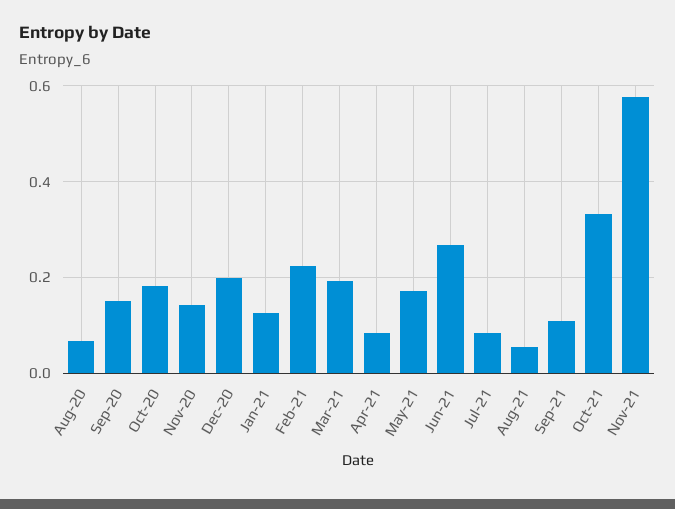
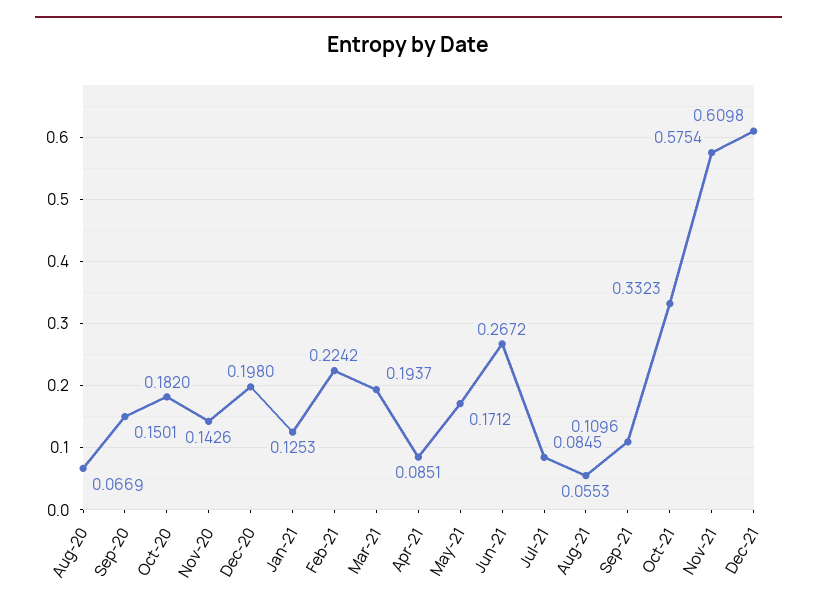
Dec-21: none -> 0.6098

